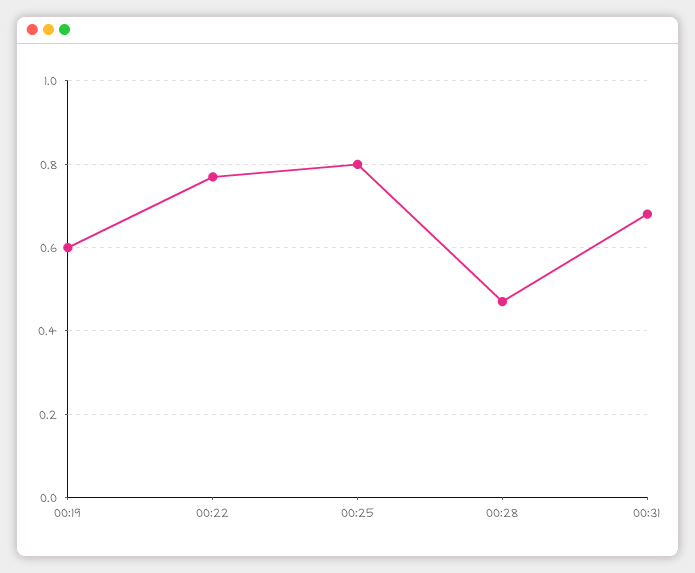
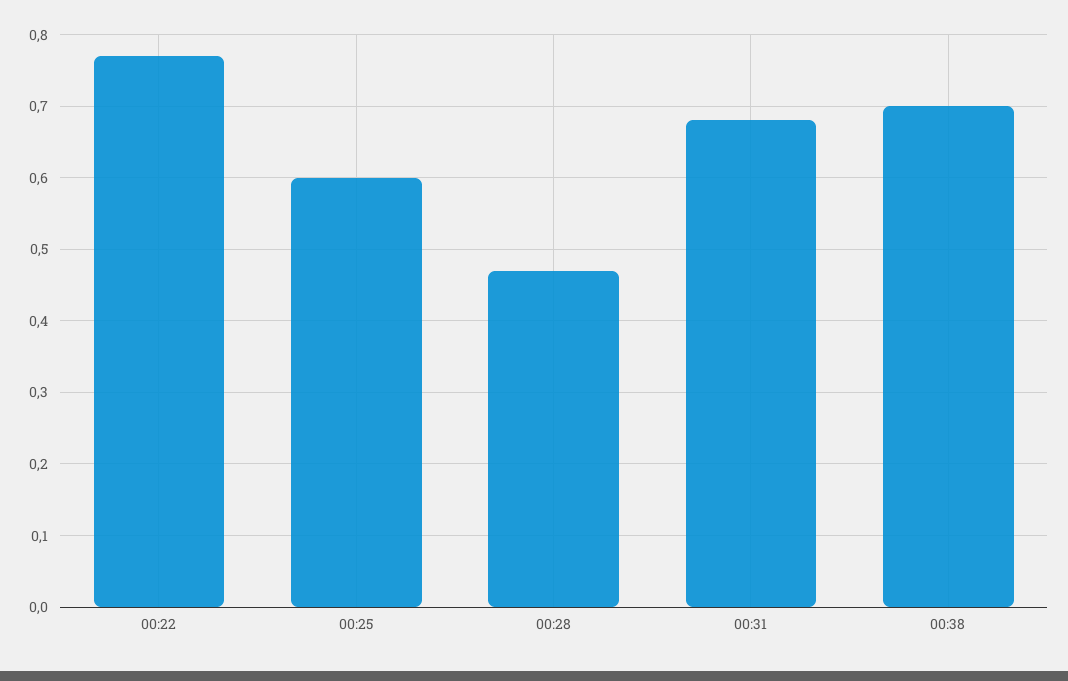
00:19: 0.6 -> none
00:25: 0.8 -> 0.6
00:38: none -> 0.7

